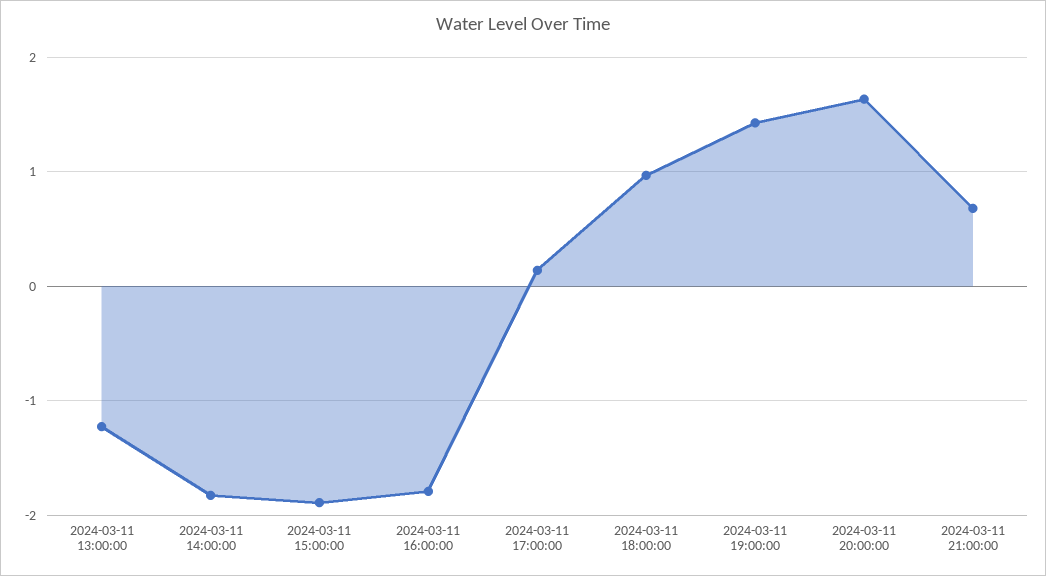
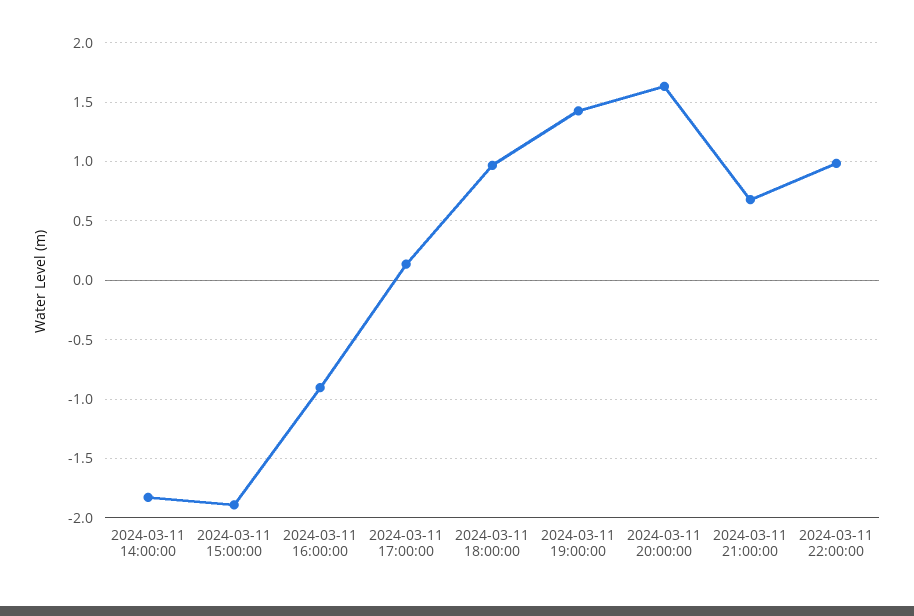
2024-03-11 13:00:00: -1.2 -> none
2024-03-11 16:00:00: -1.8 -> -0.9
2024-03-11 22:00:00: none -> 1

